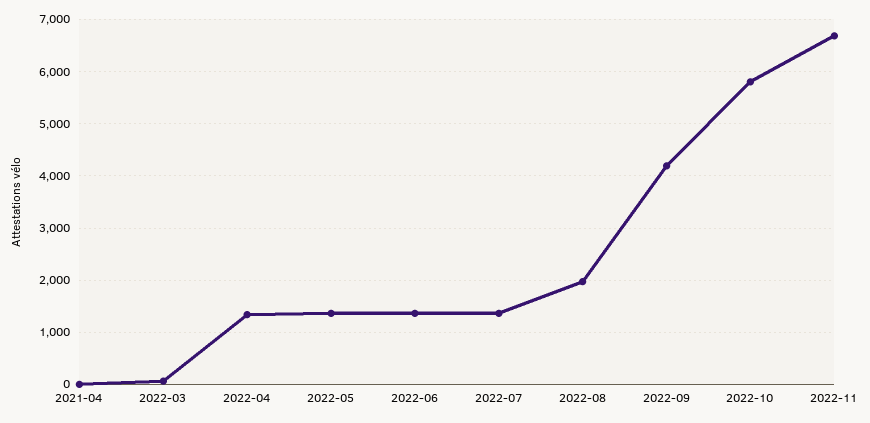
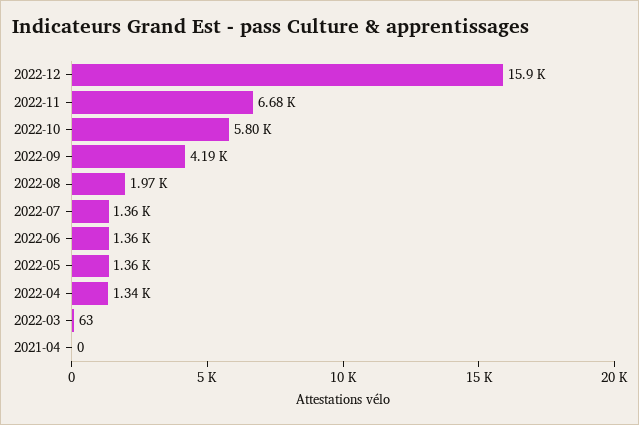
2022-12: none -> 15900

